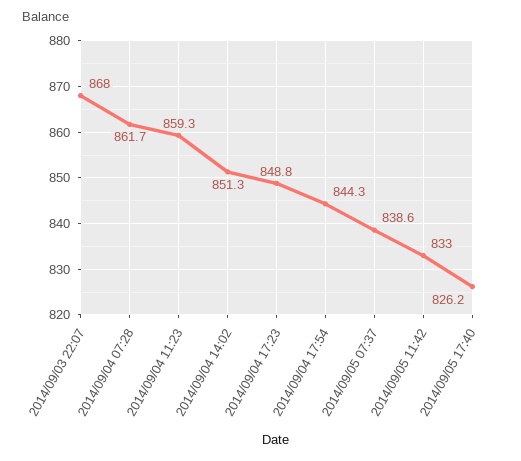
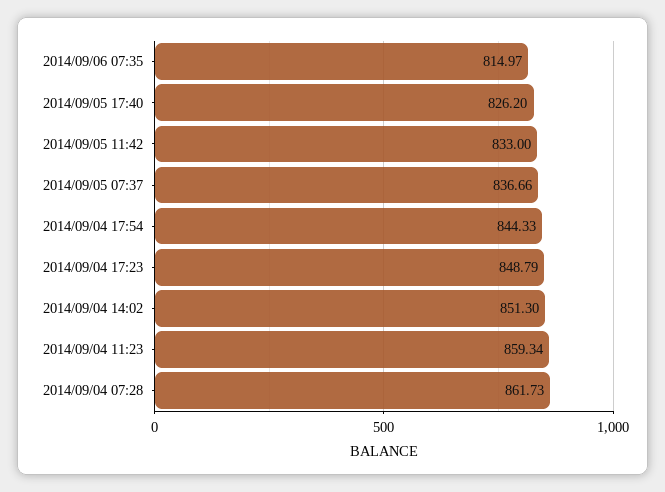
2014/09/03 22:07: 868 -> none
2014/09/05 07:37: 838.6 -> 836.66
2014/09/06 07:35: none -> 814.97

